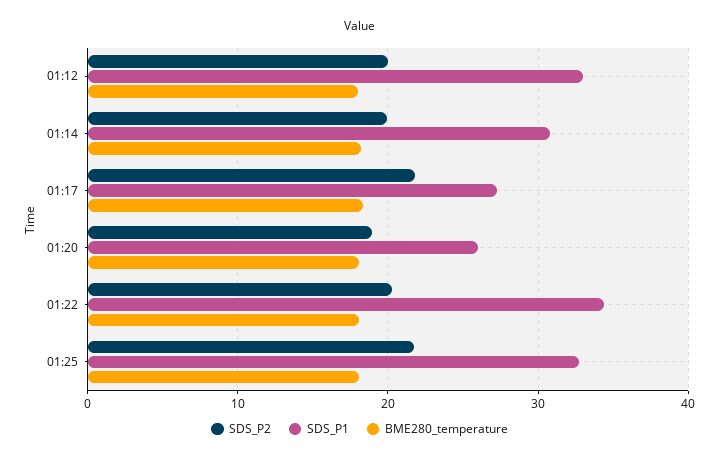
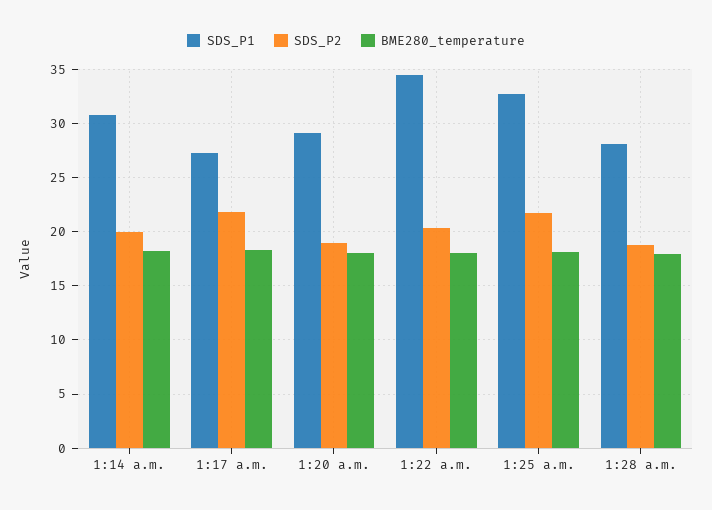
SDS_P2, 01:12: 20 -> none
SDS_P1, 01:12: 33 -> none
BME280_temperature, 01:12: 18 -> none
SDS_P1, 01:20: 26 -> 29
SDS_P1, 1:28 a.m.: none -> 28
SDS_P2, 1:28 a.m.: none -> 19
BME280_temperature, 1:28 a.m.: none -> 18

